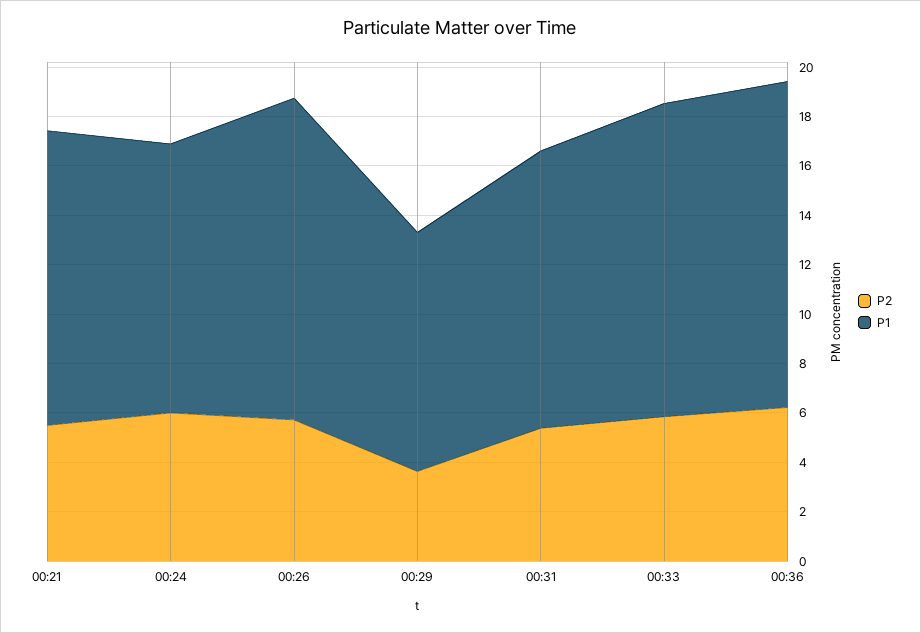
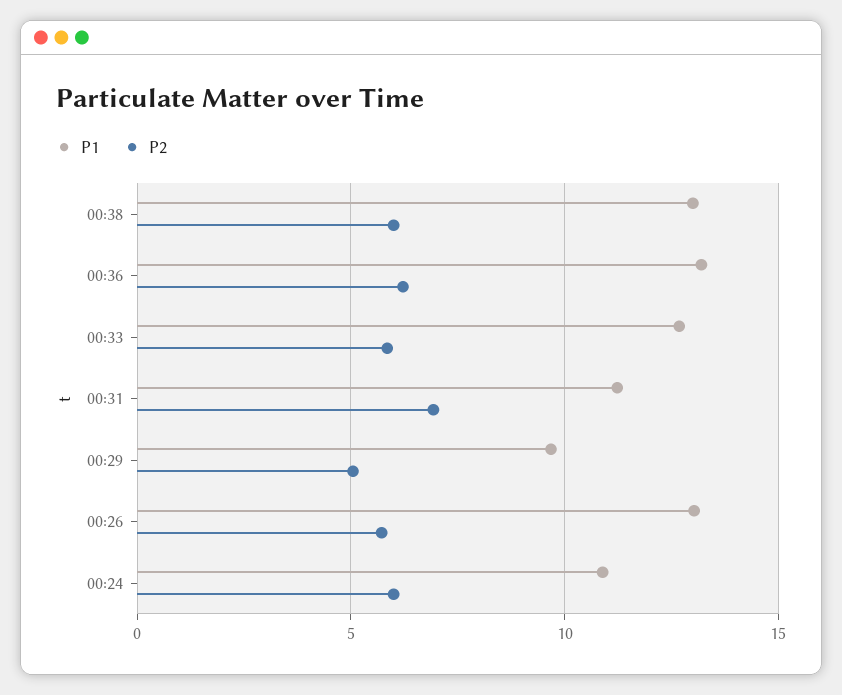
P2, 00:21: 5.5 -> none
P1, 00:21: 12 -> none
P2, 00:29: 3.5 -> 5
P2, 00:31: 5.5 -> 7
P1, 00:38: none -> 13
P2, 00:38: none -> 6

